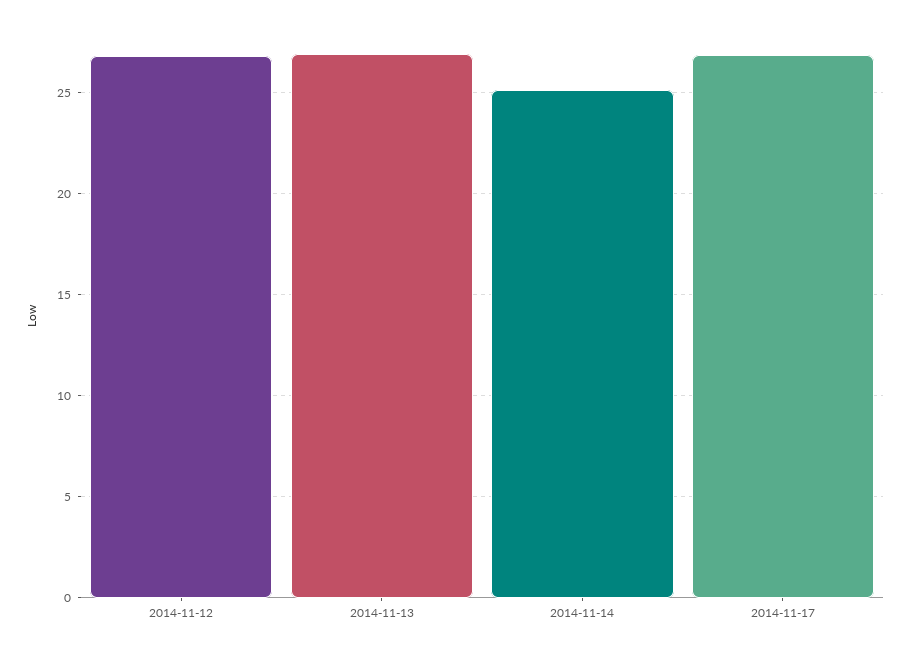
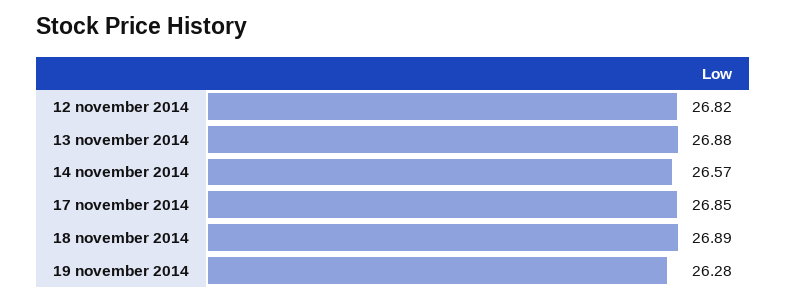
2014-11-14: 25 -> 26.57
18 november 2014: none -> 26.89
19 november 2014: none -> 26.28

